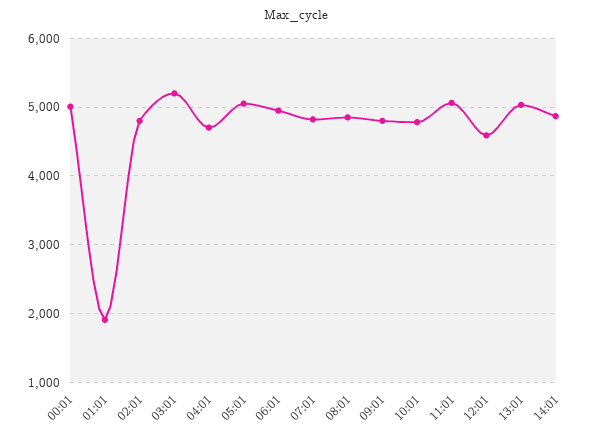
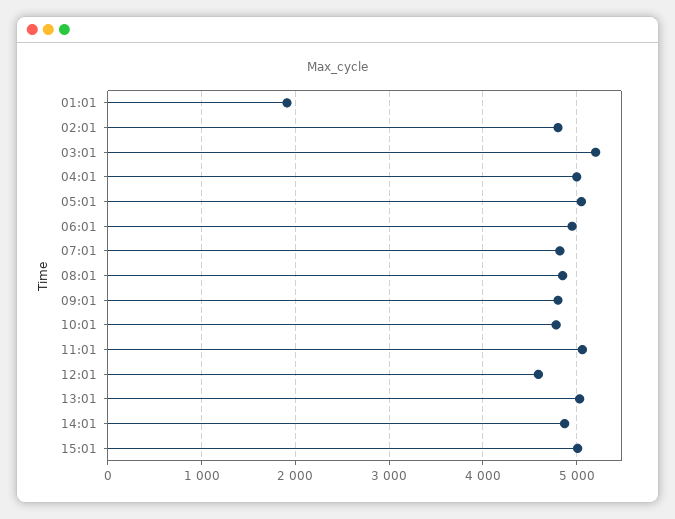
00:01: 5000 -> none
04:01: 4700 -> 5000
15:01: none -> 5000

